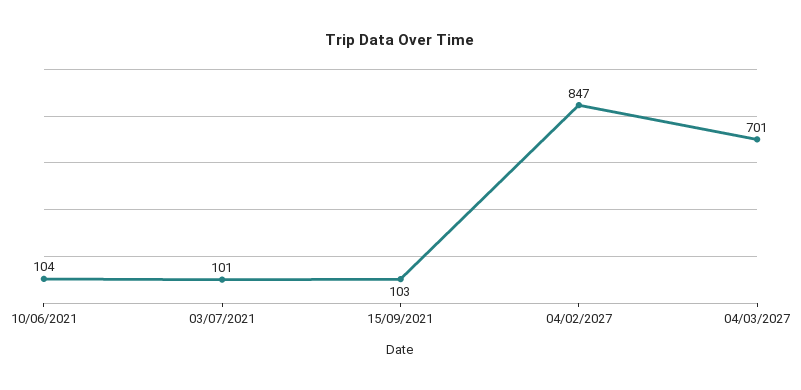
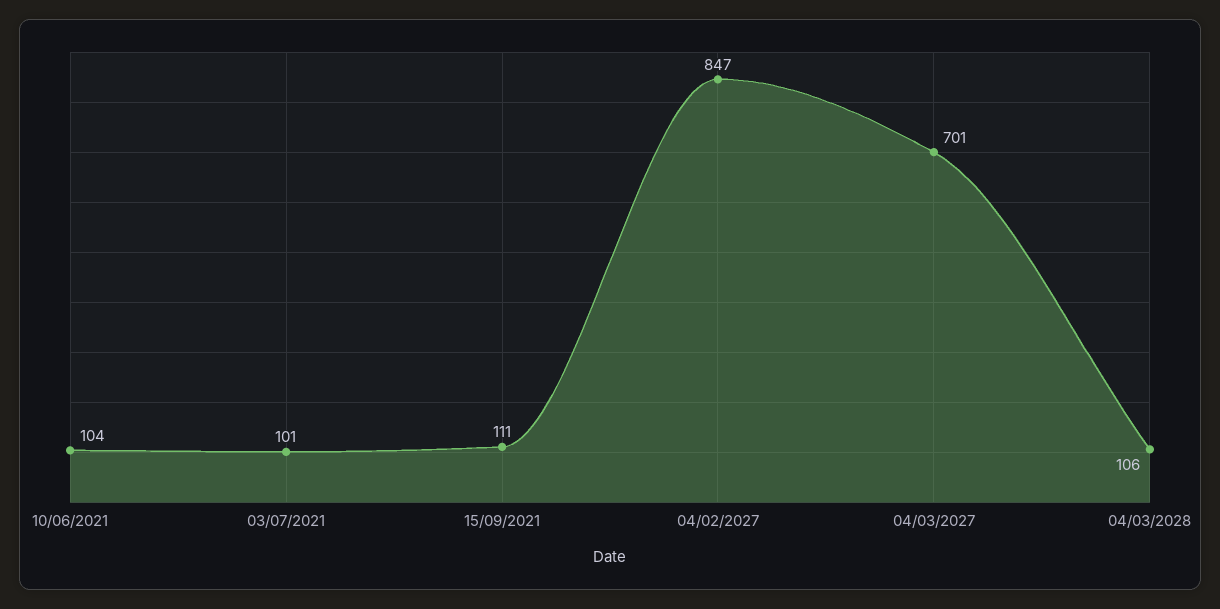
15/09/2021: 103 -> 111
04/03/2028: none -> 106

